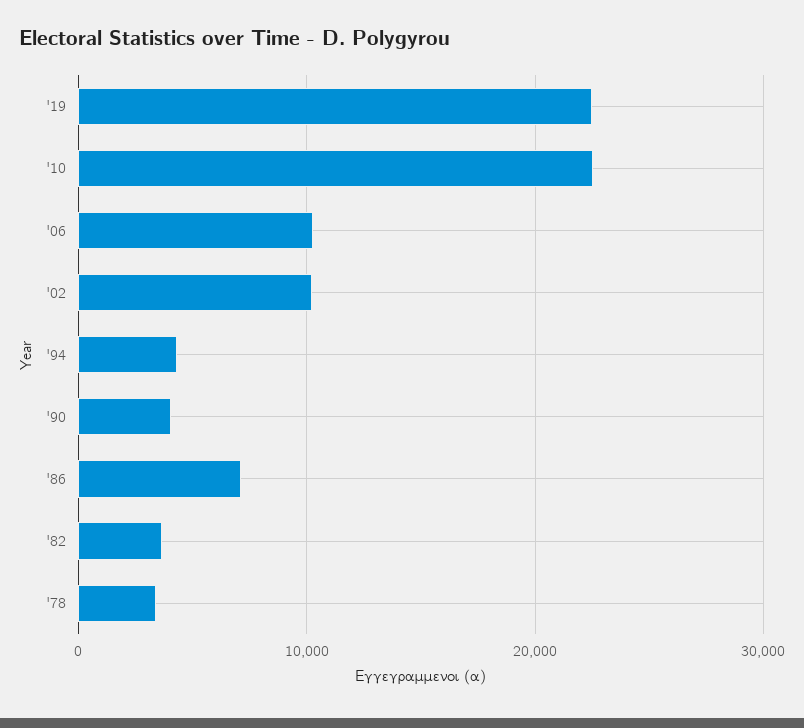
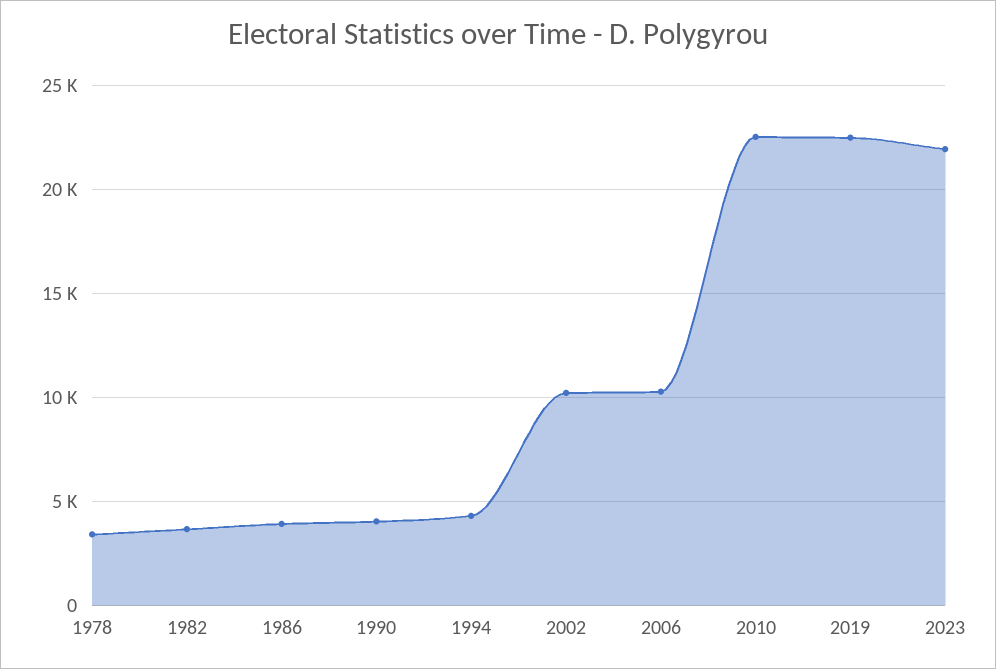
'86: 7000 -> 4000
2023: none -> 22000

